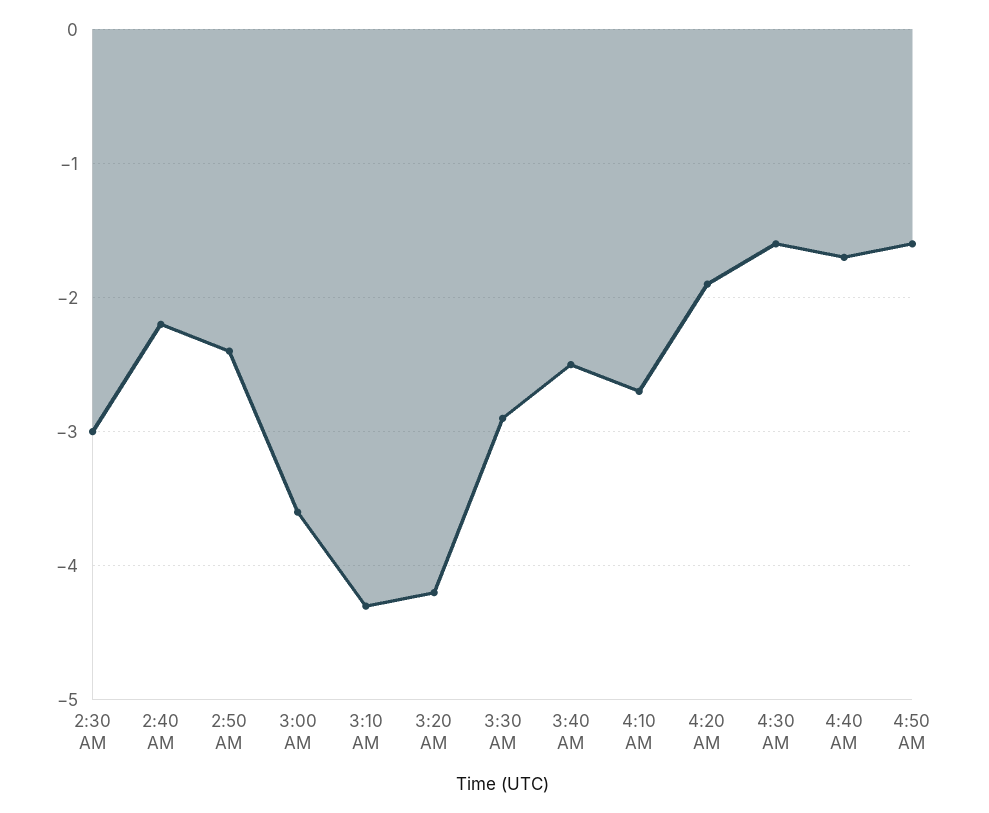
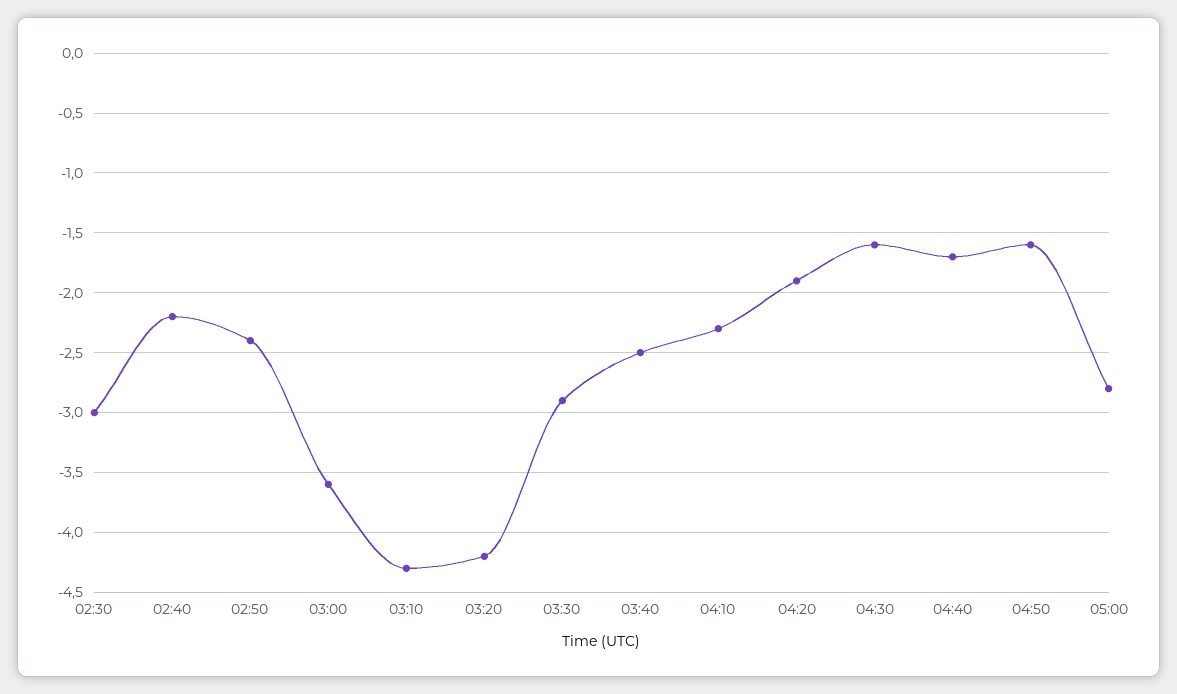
4:10 AM: -2.7 -> -2.3
05:00: none -> -2.8

